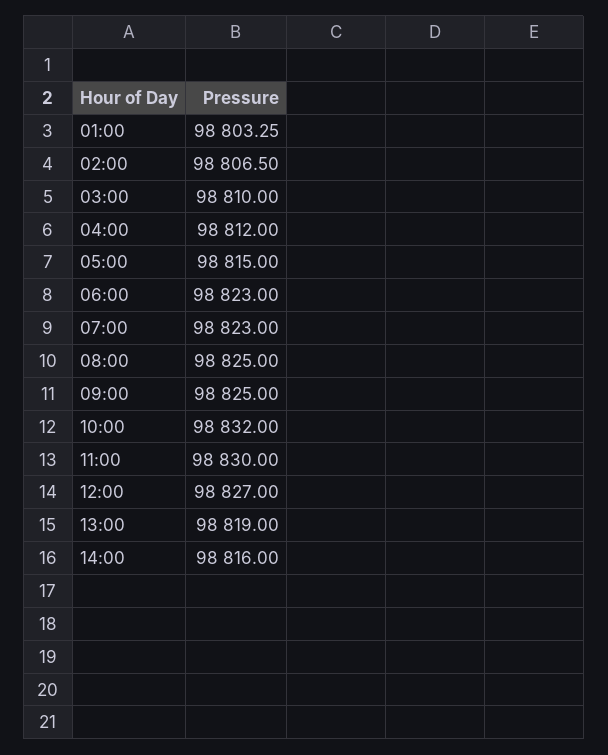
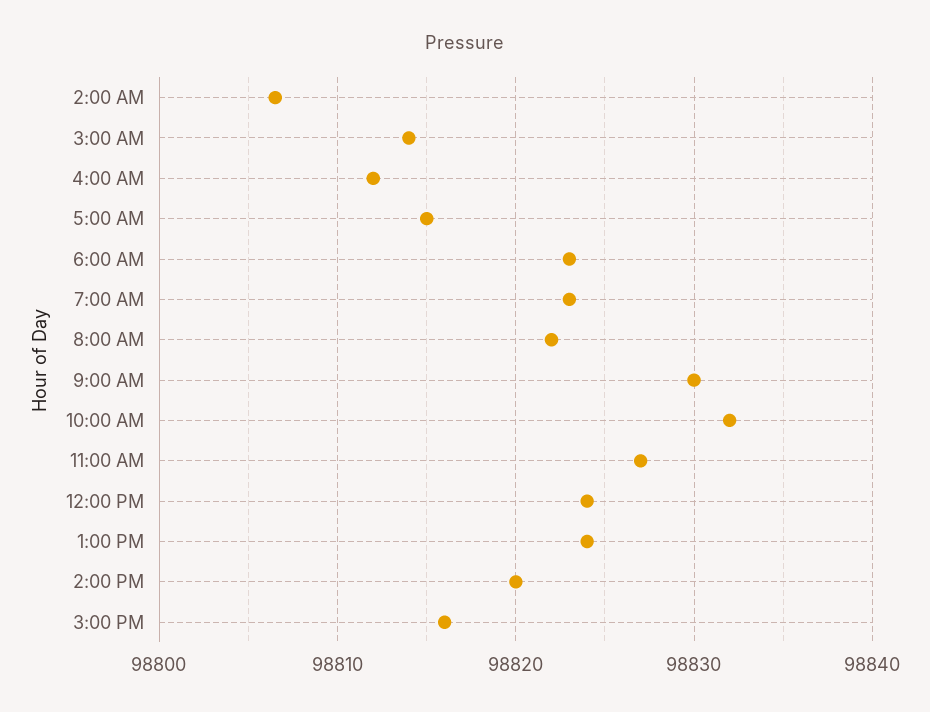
01:00: 98803.25 -> none
03:00: 98810 -> 98814
08:00: 98825 -> 98822
09:00: 98825 -> 98830
11:00: 98830 -> 98827
12:00: 98827 -> 98824
13:00: 98819 -> 98824
14:00: 98816 -> 98820
3:00 PM: none -> 98816

